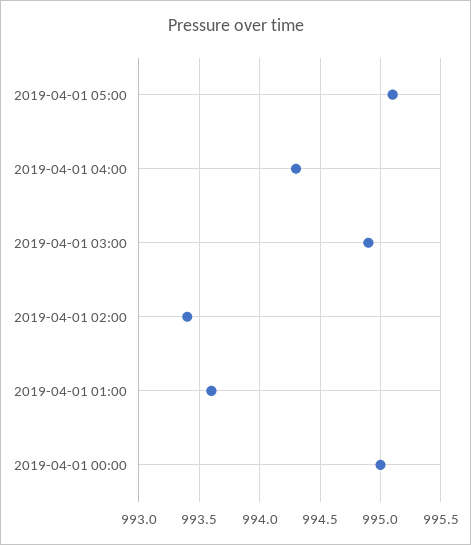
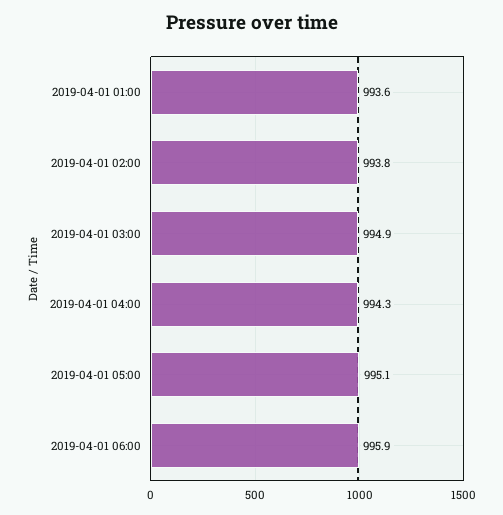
2019-04-01 02:00: 993.4 -> 993.8
2019-04-01 00:00: 995 -> none
2019-04-01 06:00: none -> 995.9

